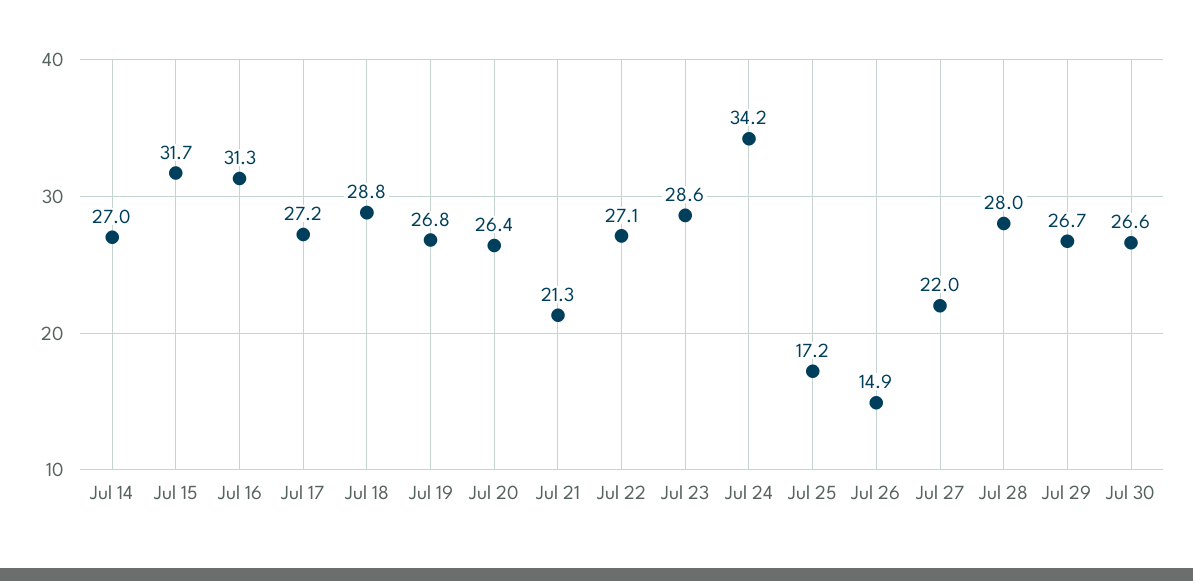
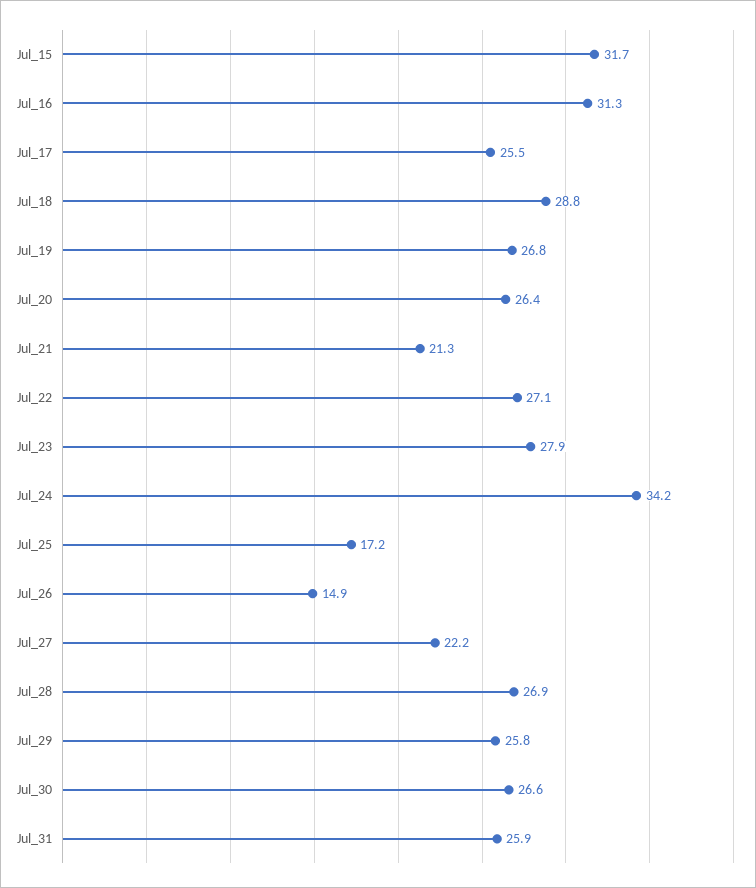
Jul 14: 27 -> none
Jul 17: 27.2 -> 25.5
Jul 23: 28.6 -> 27.9
Jul 27: 22 -> 22.2
Jul 28: 28 -> 26.9
Jul 29: 26.7 -> 25.8
Jul_31: none -> 25.9

